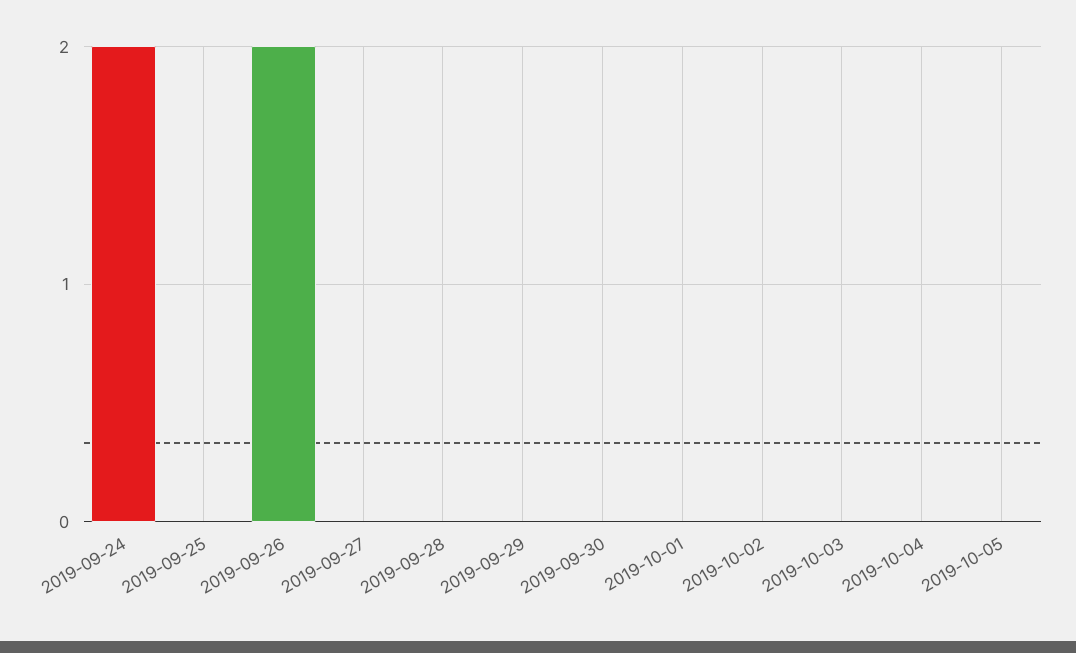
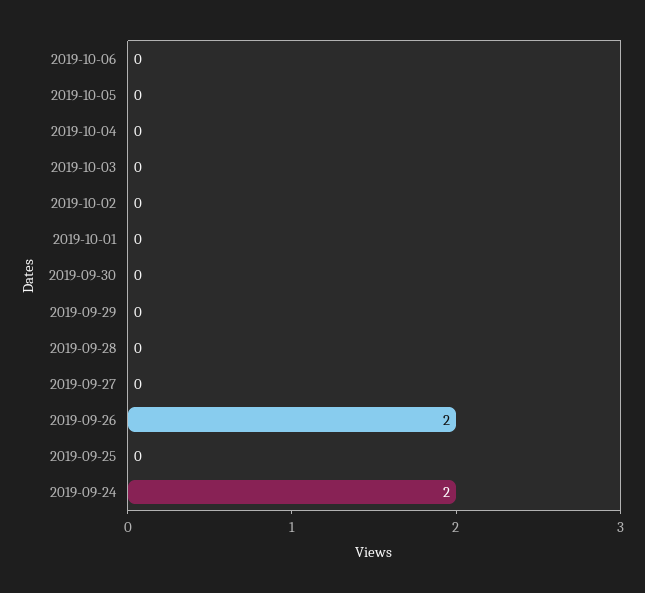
2019-10-06: none -> 0

